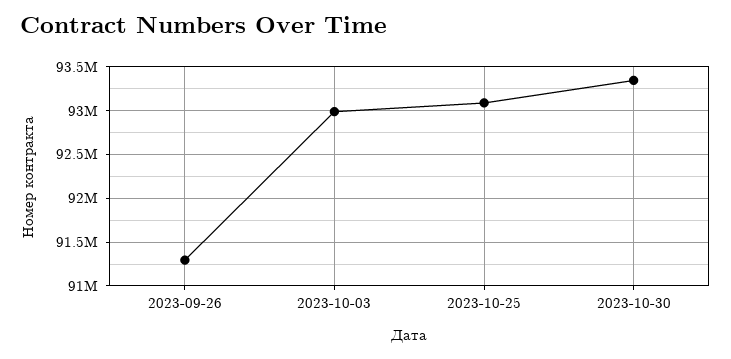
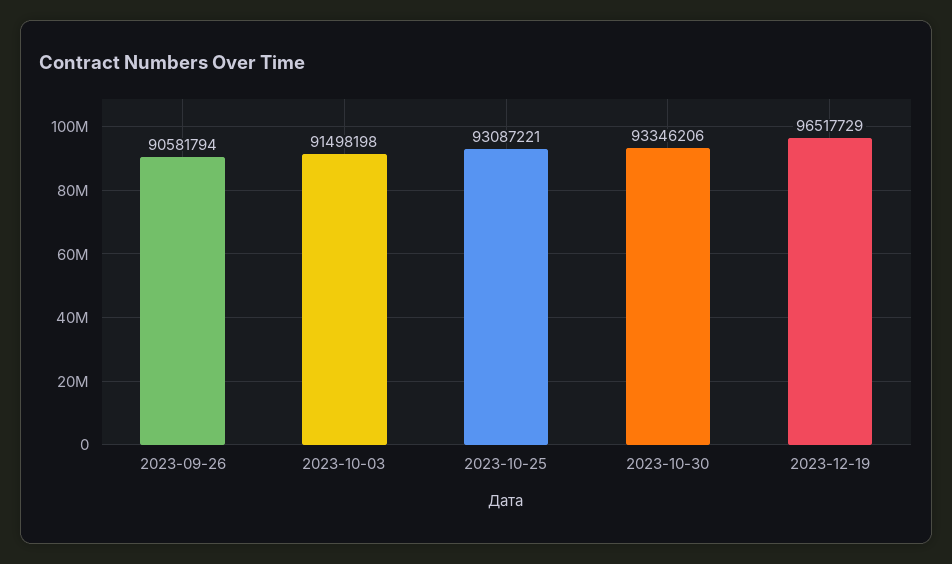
2023-09-26: 91300000 -> 90581794
2023-10-03: 93000000 -> 91498198
2023-12-19: none -> 96517729

